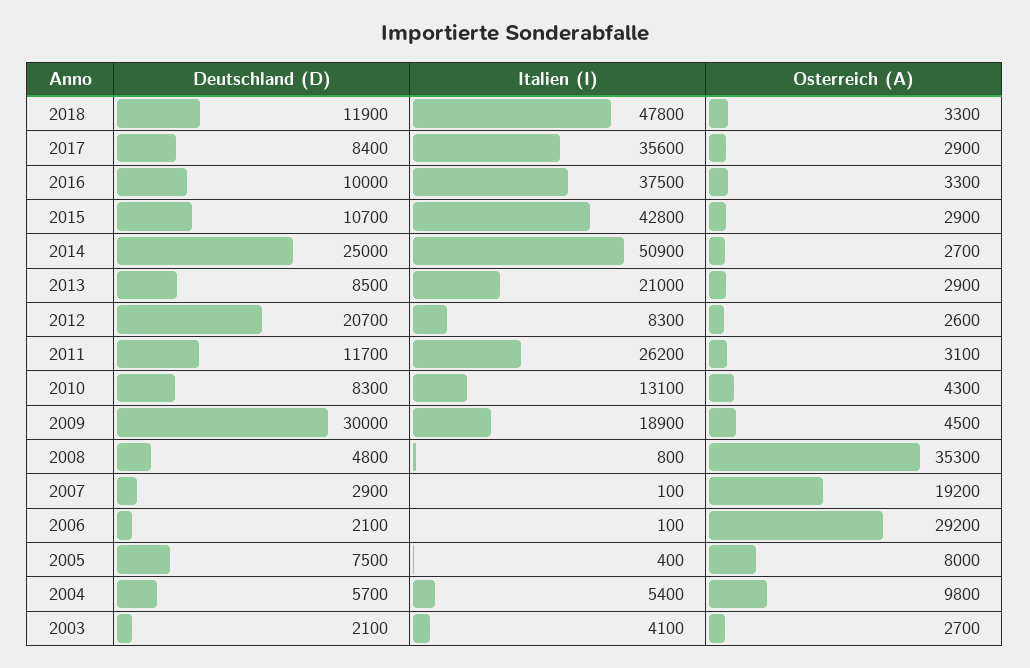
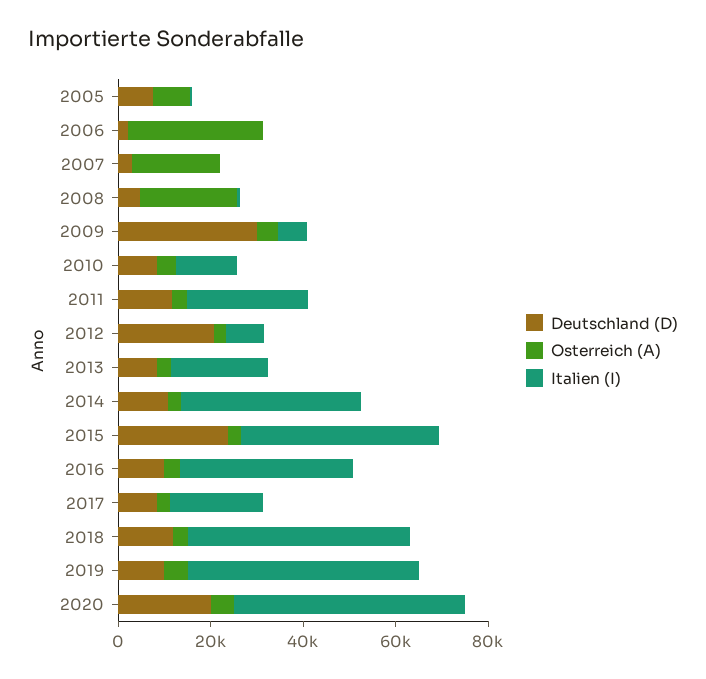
Italien (I), 2017: 35600 -> 20000
Deutschland (D), 2015: 10700 -> 25000
Deutschland (D), 2014: 25000 -> 10000
Italien (I), 2014: 50900 -> 40000
Italien (I), 2009: 18900 -> 5000
Osterreich (A), 2008: 35300 -> 20000
Deutschland (D), 2004: 5700 -> none
Italien (I), 2004: 5400 -> none
Osterreich (A), 2004: 9800 -> none
Deutschland (D), 2003: 2100 -> none
Italien (I), 2003: 4100 -> none
Osterreich (A), 2003: 2700 -> none
Deutschland (D), 2019: none -> 10000
Osterreich (A), 2019: none -> 5000
Italien (I), 2019: none -> 50000
Deutschland (D), 2020: none -> 20000
Osterreich (A), 2020: none -> 5000
Italien (I), 2020: none -> 50000

